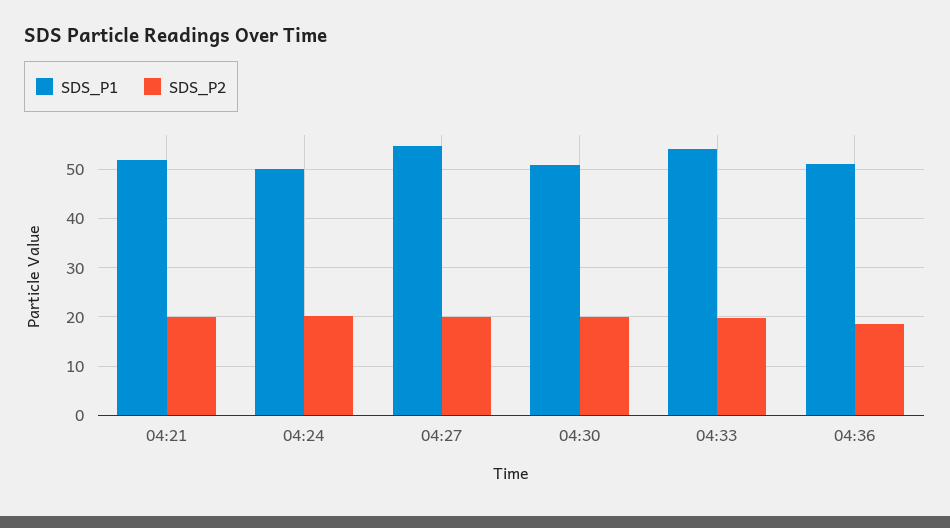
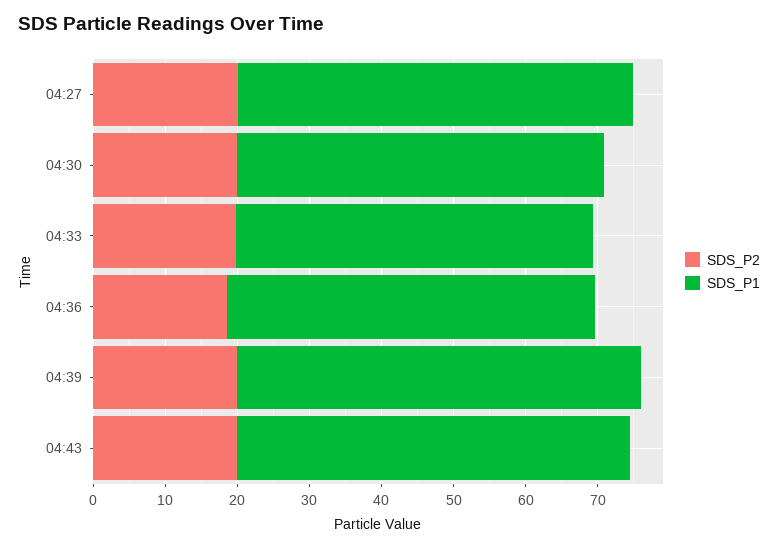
SDS_P1, 04:21: 52 -> none
SDS_P2, 04:21: 20 -> none
SDS_P1, 04:24: 50 -> none
SDS_P2, 04:24: 20 -> none
SDS_P1, 04:33: 54 -> 50
SDS_P2, 04:39: none -> 20
SDS_P1, 04:39: none -> 56
SDS_P2, 04:43: none -> 20
SDS_P1, 04:43: none -> 54

